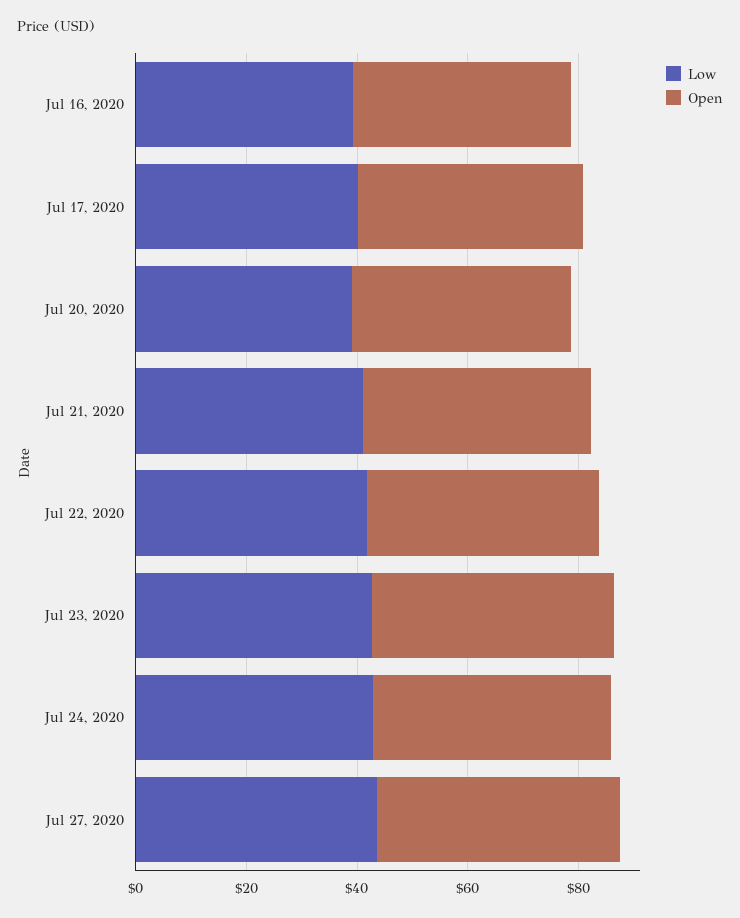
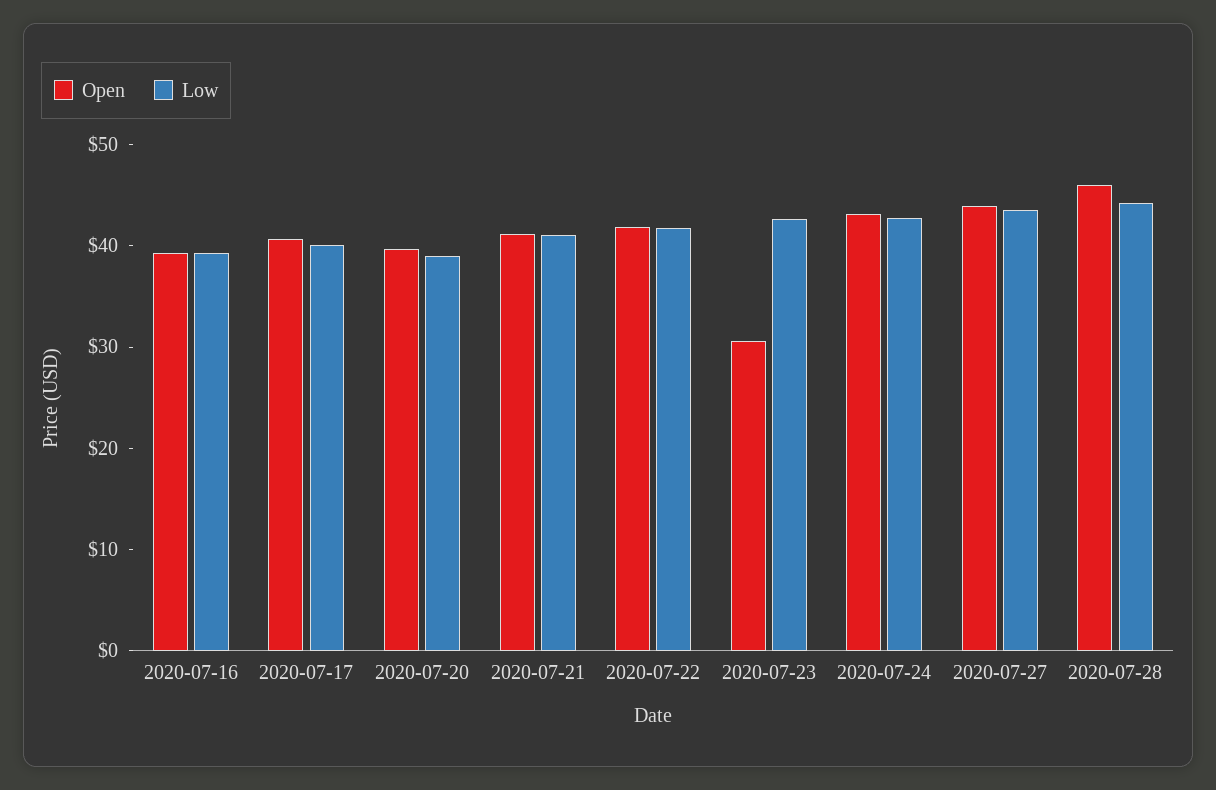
Open, Jul 23, 2020: 45 -> 30
Open, 2020-07-28: none -> 46
Low, 2020-07-28: none -> 44

